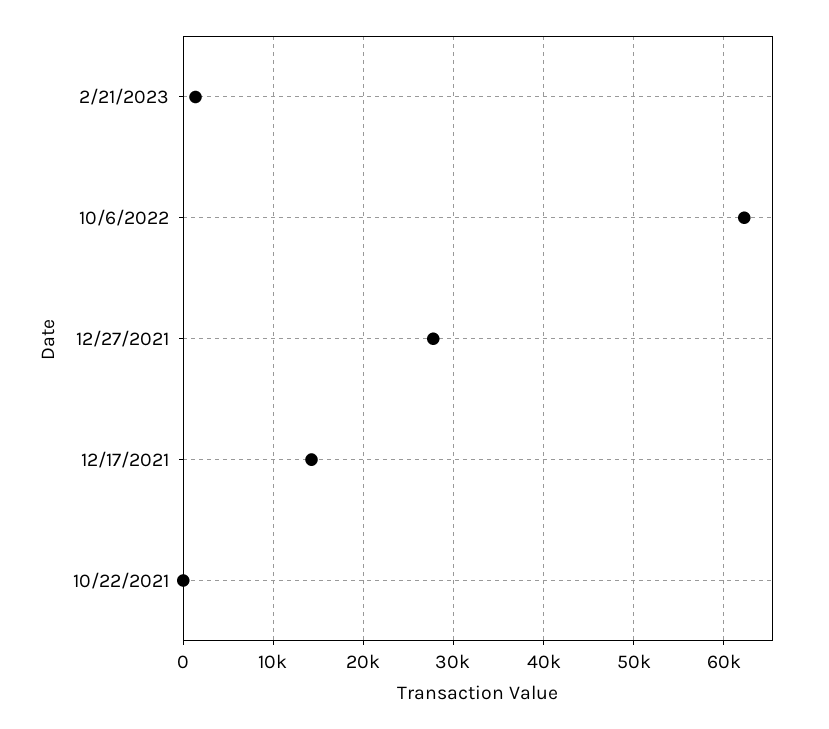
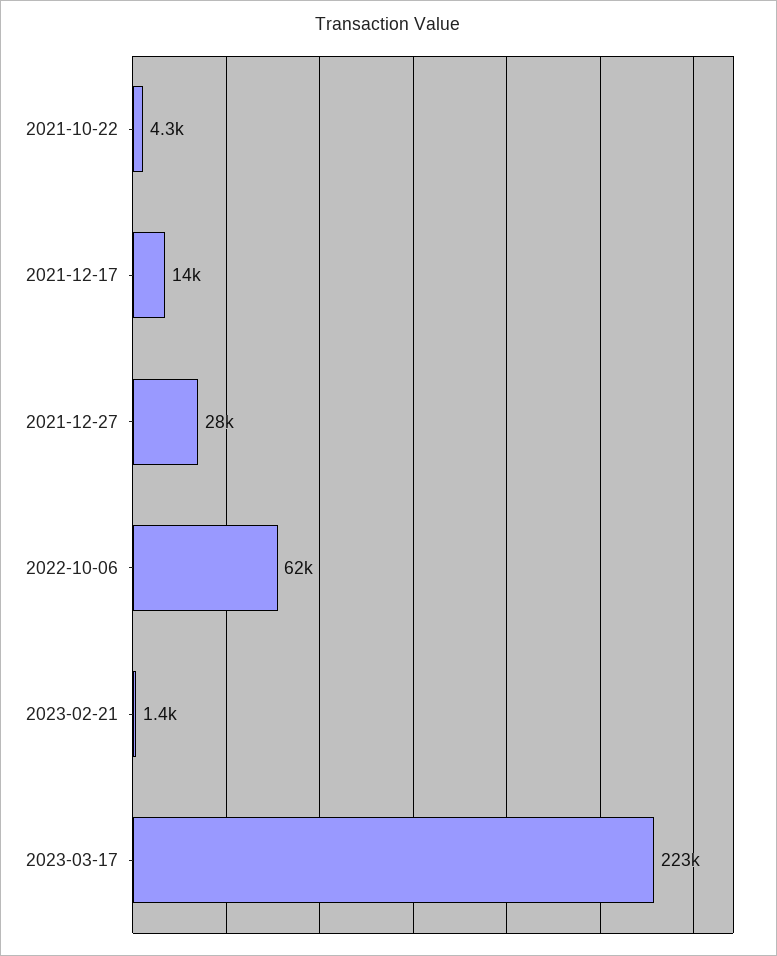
10/22/2021: 0 -> 4300
2023-03-17: none -> 223000

